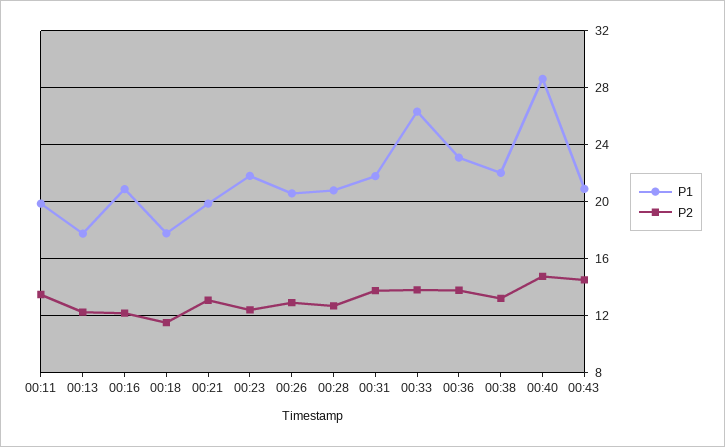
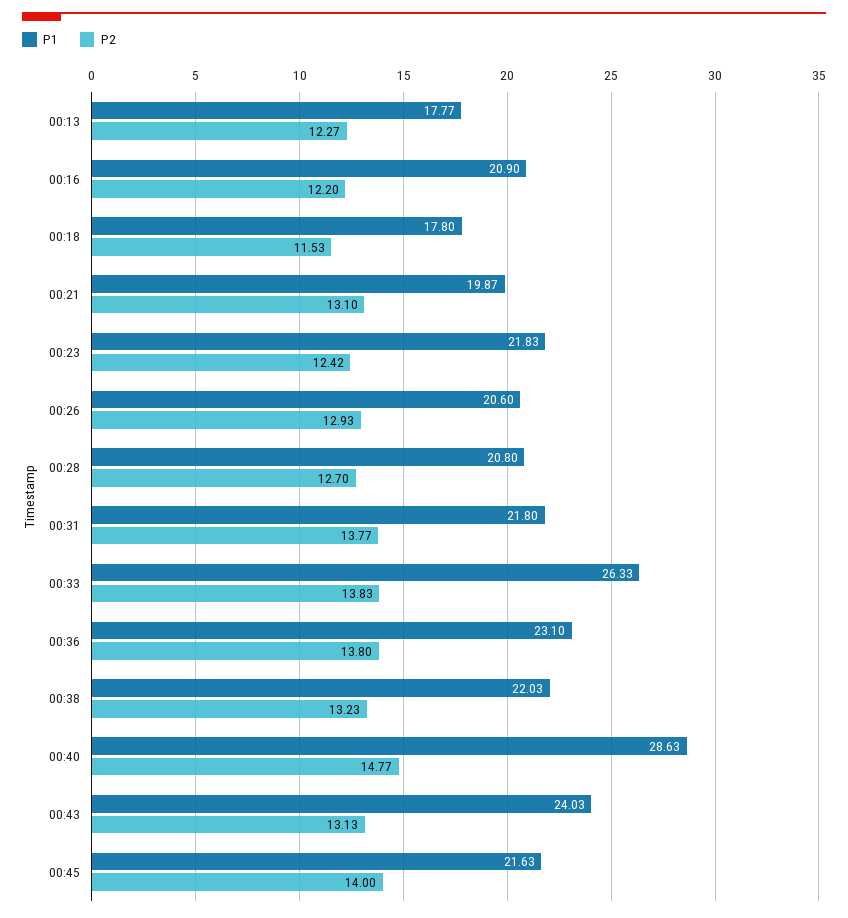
P1, 00:11: 20 -> none
P2, 00:11: 13.5 -> none
P1, 00:43: 21 -> 24.03
P2, 00:43: 14.5 -> 13.13
P1, 00:45: none -> 21.63
P2, 00:45: none -> 14

